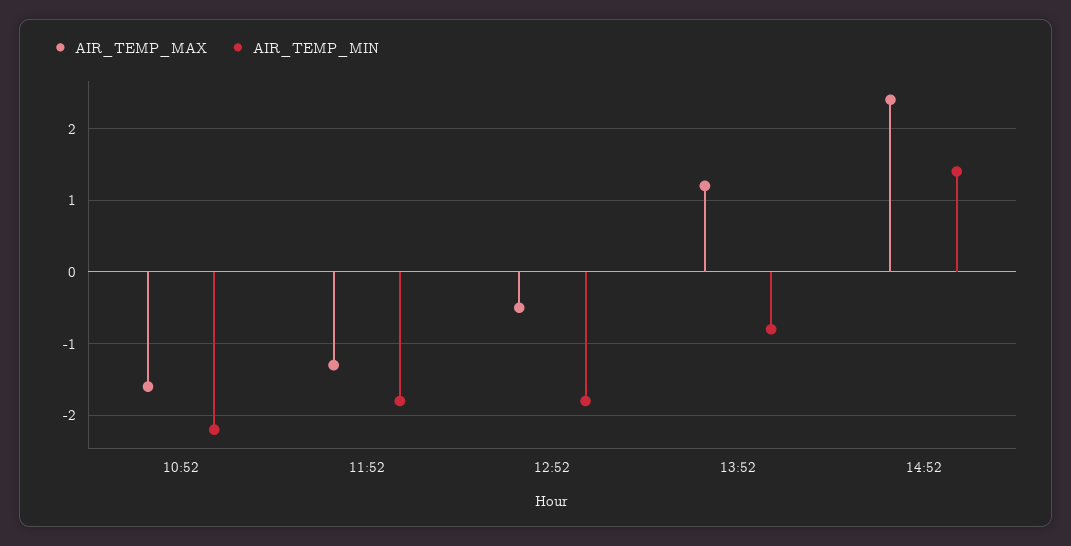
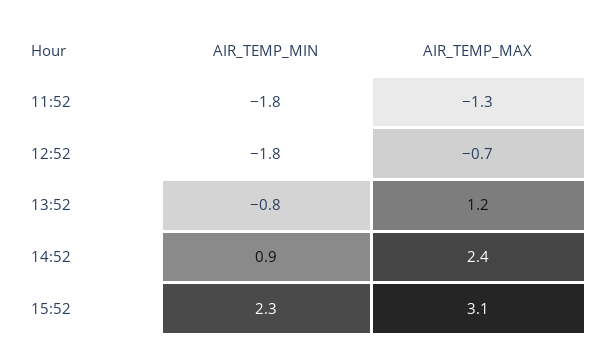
AIR_TEMP_MAX, 10:52: -1.6 -> none
AIR_TEMP_MIN, 10:52: -2.2 -> none
AIR_TEMP_MAX, 12:52: -0.5 -> -0.7
AIR_TEMP_MIN, 14:52: 1.4 -> 0.9
AIR_TEMP_MIN, 15:52: none -> 2.3
AIR_TEMP_MAX, 15:52: none -> 3.1

